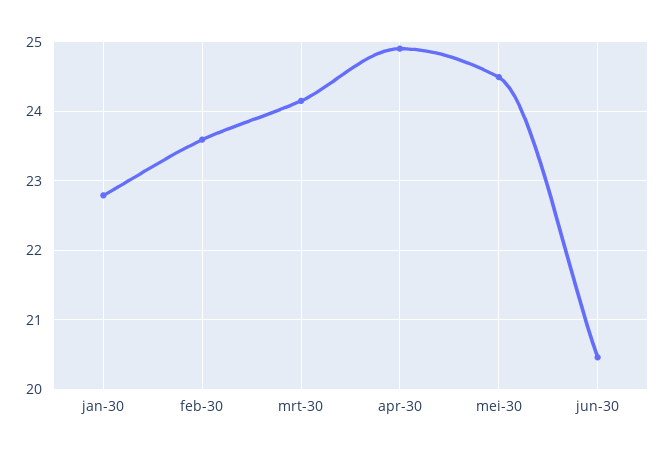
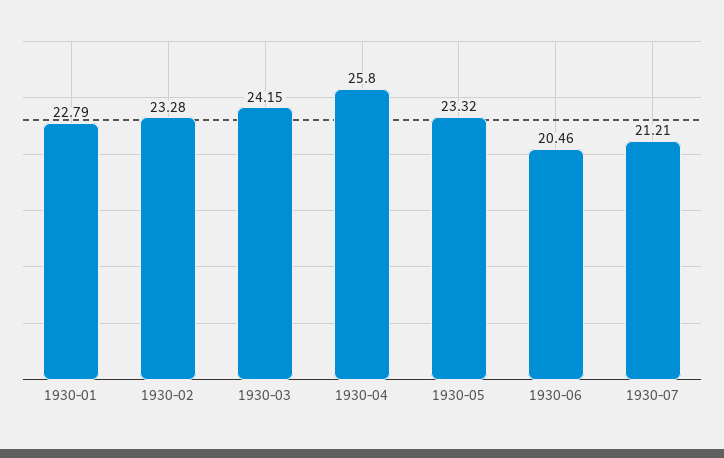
feb-30: 23.6 -> 23.28
apr-30: 24.9 -> 25.8
mei-30: 24.5 -> 23.32
1930-07: none -> 21.21

